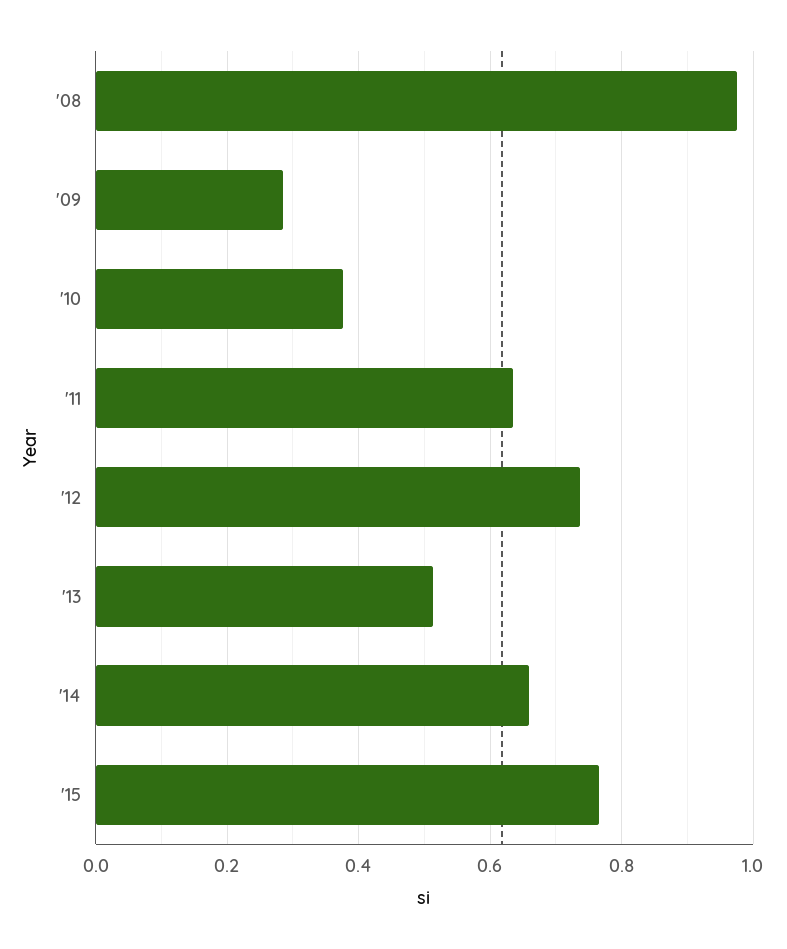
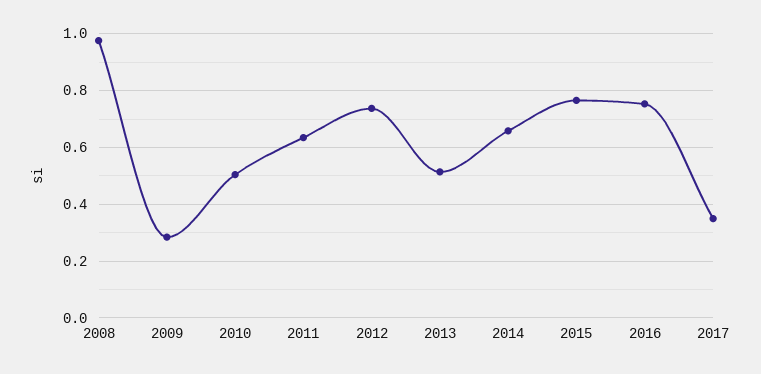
'10: 0.38 -> 0.5
2016: none -> 0.75
2017: none -> 0.35

